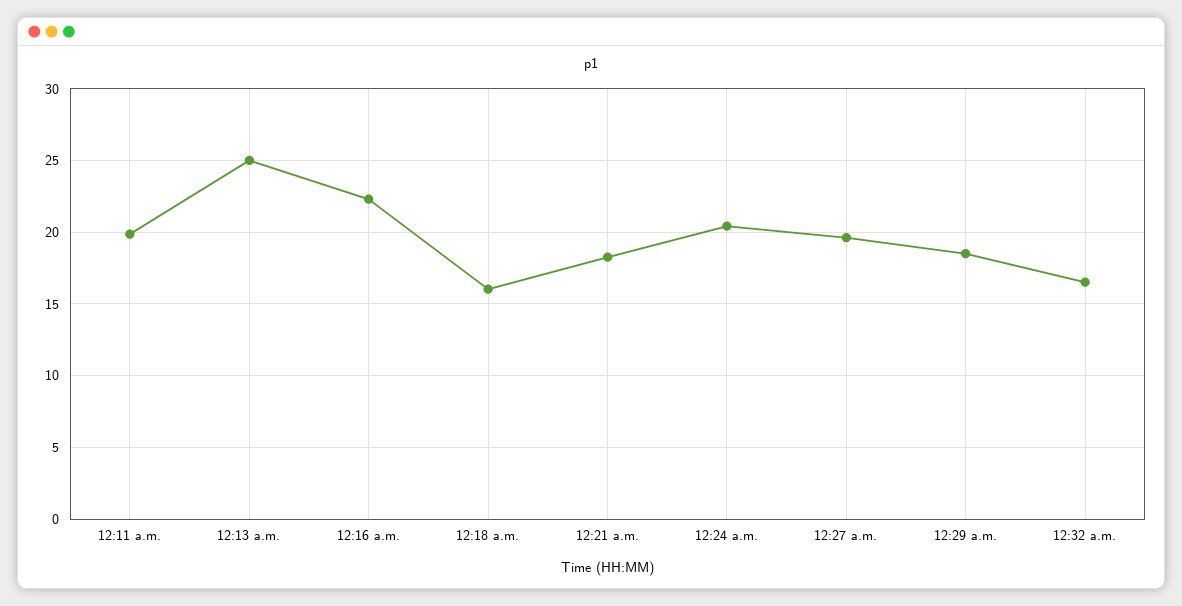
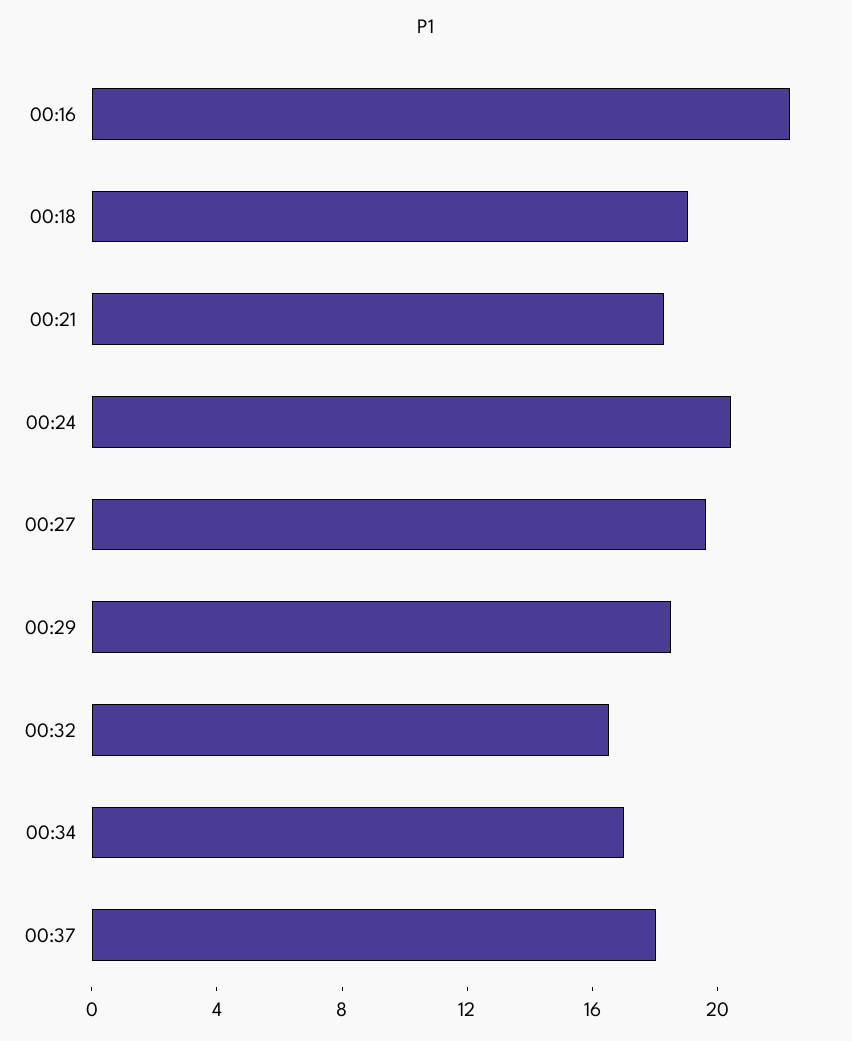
12:11 a.m.: 20 -> none
12:13 a.m.: 25 -> none
12:18 a.m.: 16 -> 19
00:34: none -> 17
00:37: none -> 18

